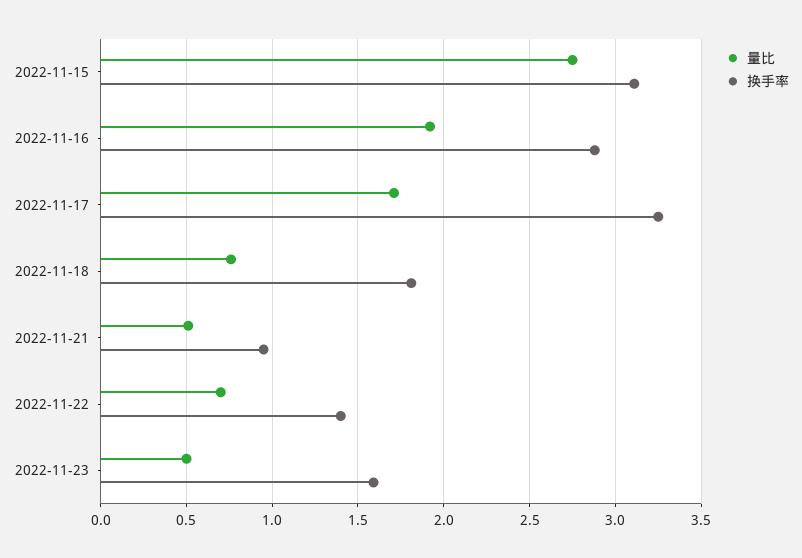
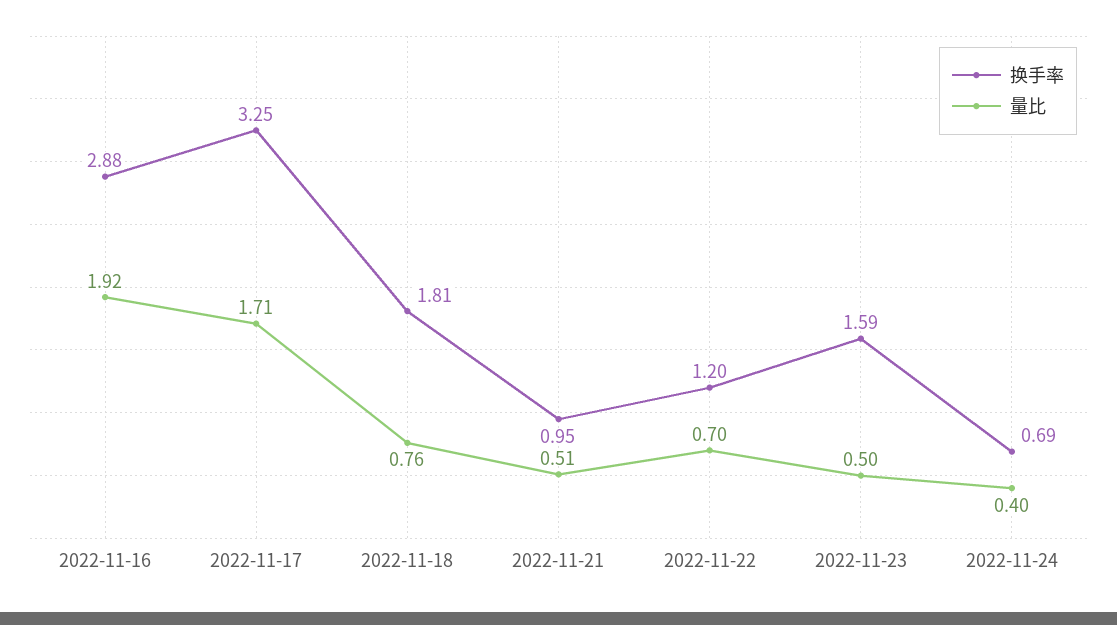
量比, 2022-11-15: 2.75 -> none
换手率, 2022-11-15: 3.1 -> none
换手率, 2022-11-22: 1.4 -> 1.2
换手率, 2022-11-24: none -> 0.69
量比, 2022-11-24: none -> 0.4

